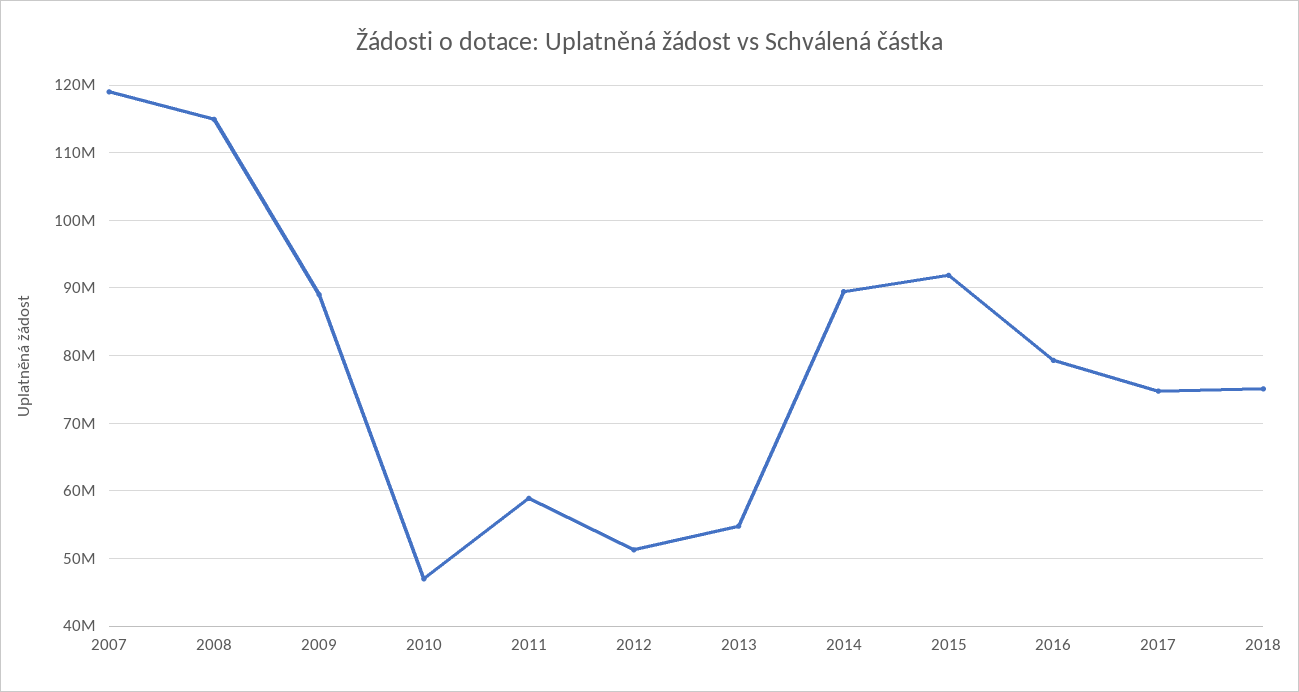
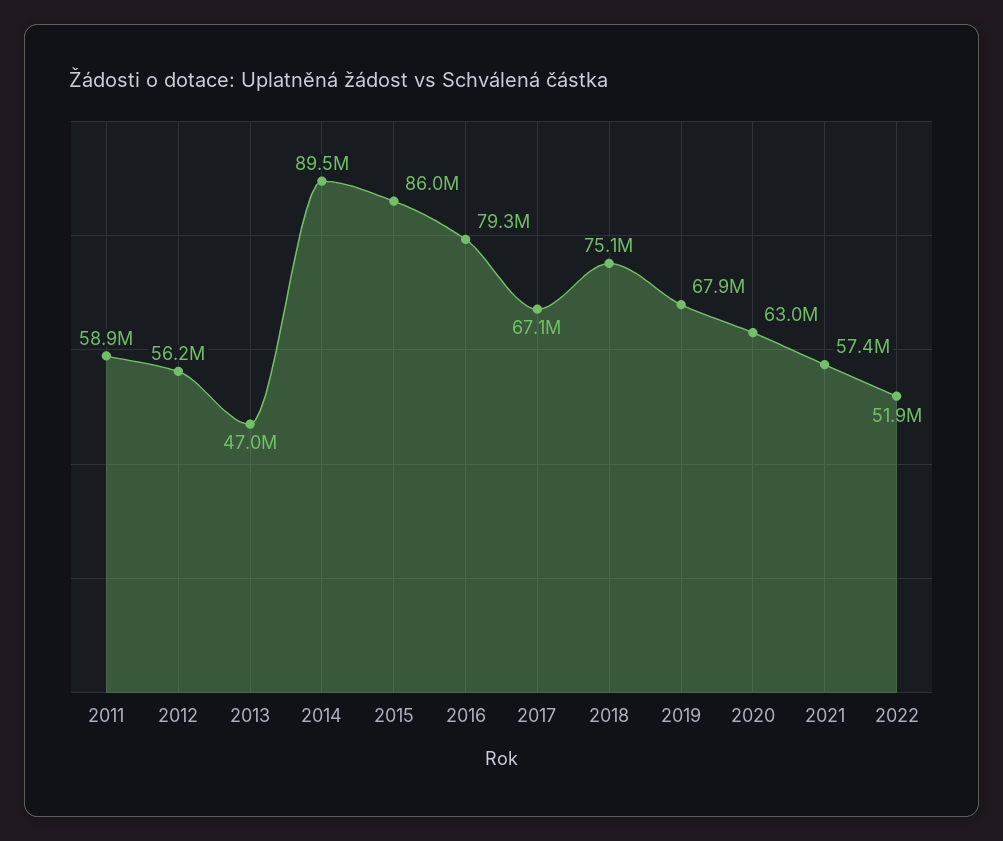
2007: 119000000 -> none
2008: 115000000 -> none
2009: 89000000 -> none
2010: 47000000 -> none
2012: 51000000 -> 56200000
2013: 55000000 -> 47000000
2015: 92000000 -> 86000000
2017: 75000000 -> 67100000
2019: none -> 67900000
2020: none -> 63000000
2021: none -> 57400000
2022: none -> 51900000

